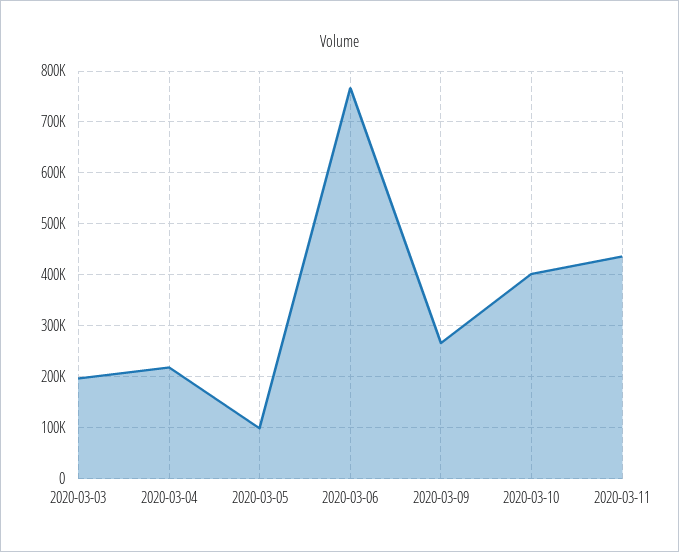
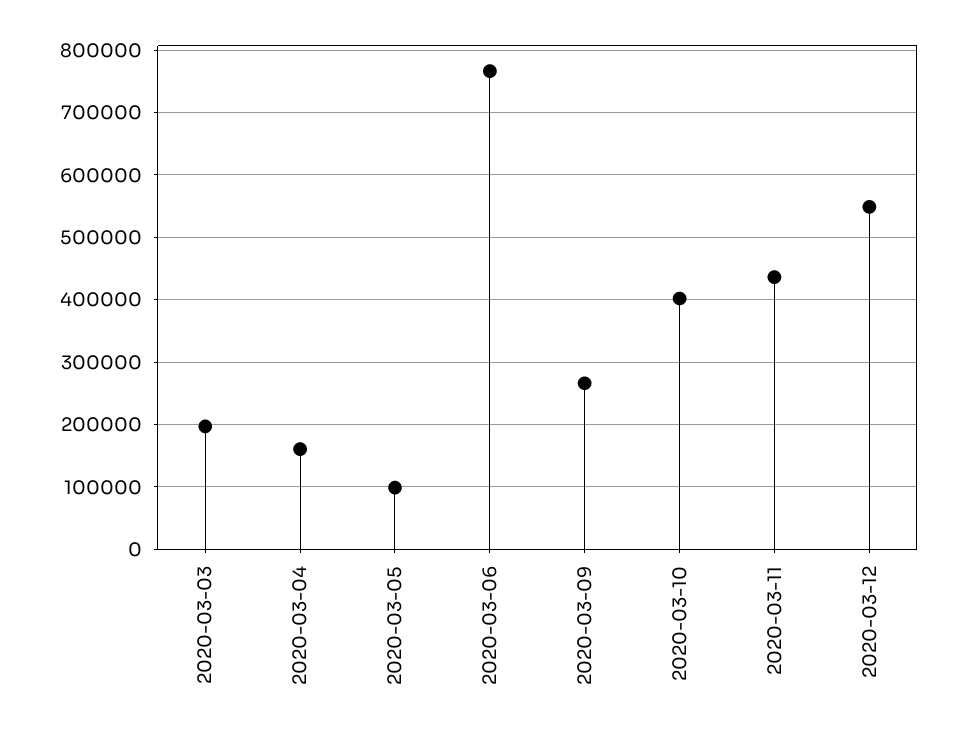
2020-03-04: 220000 -> 160000
2020-03-12: none -> 550000

